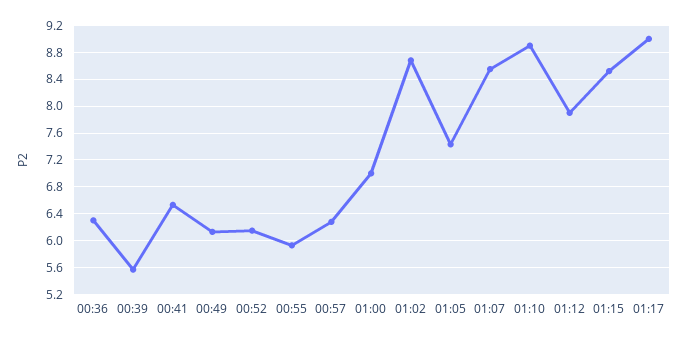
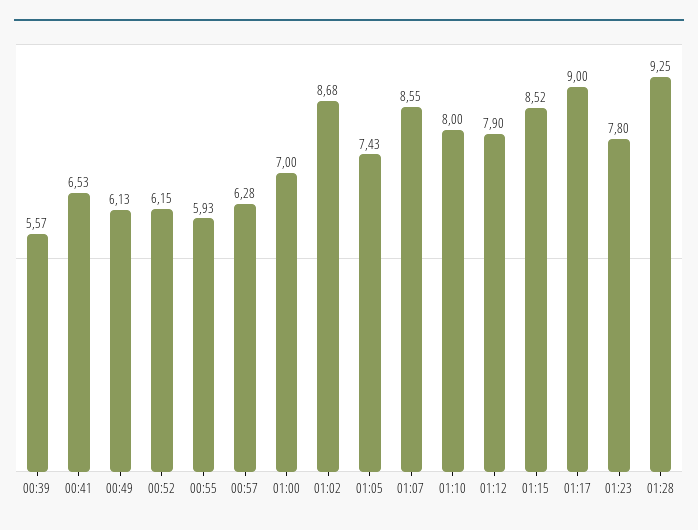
00:36: 6.3 -> none
01:10: 8.9 -> 8
01:23: none -> 7.8
01:28: none -> 9.25

